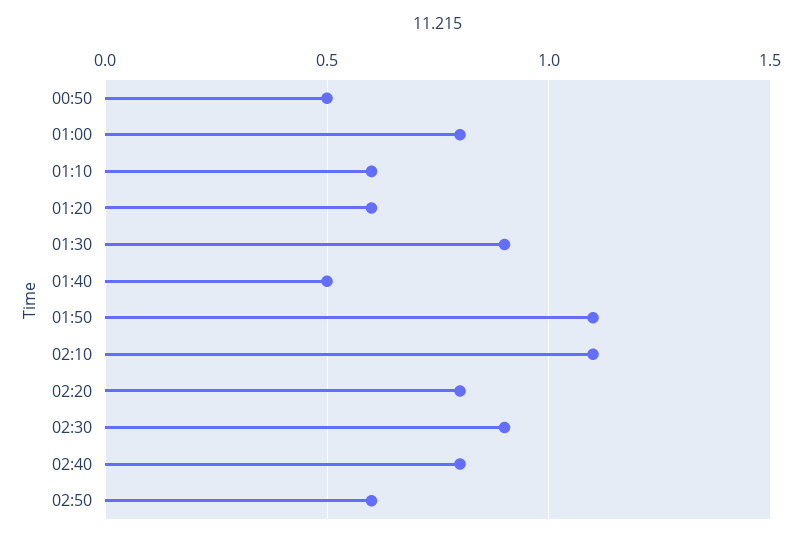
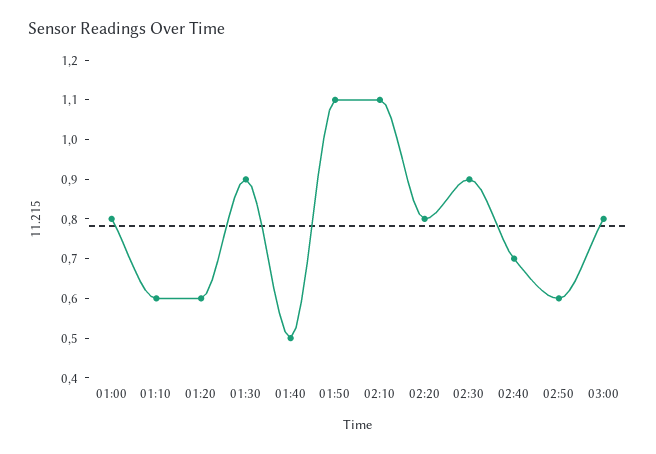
00:50: 0.5 -> none
02:40: 0.8 -> 0.7
03:00: none -> 0.8

